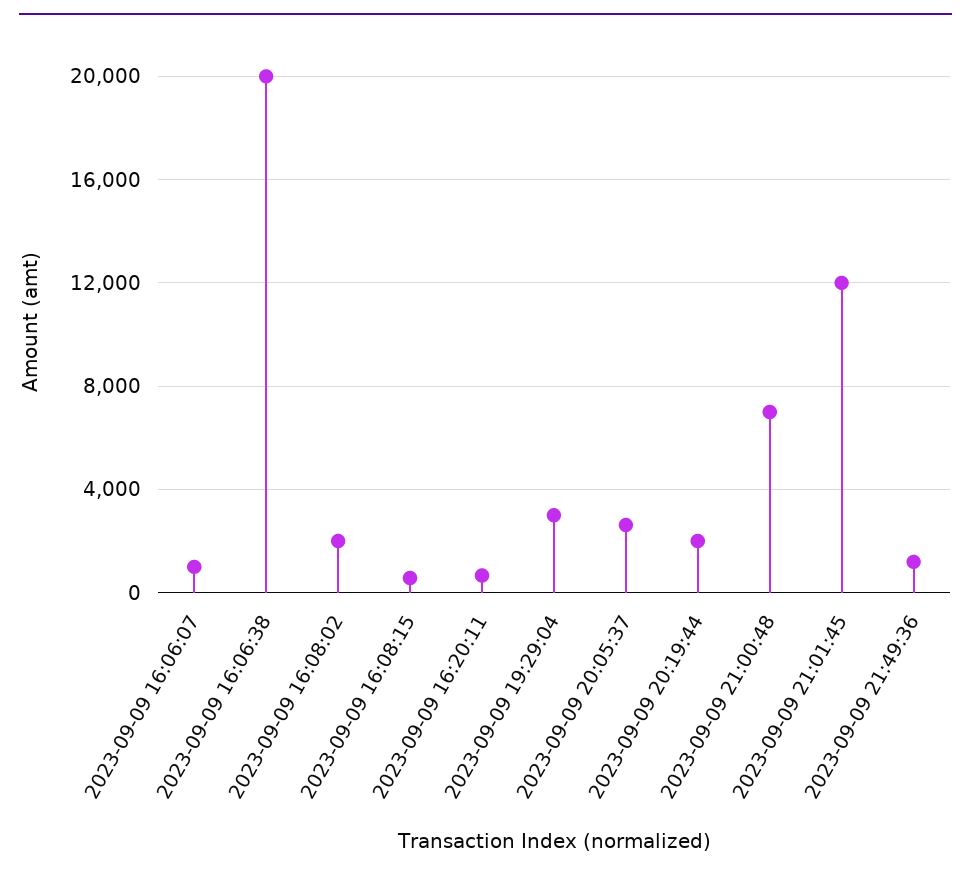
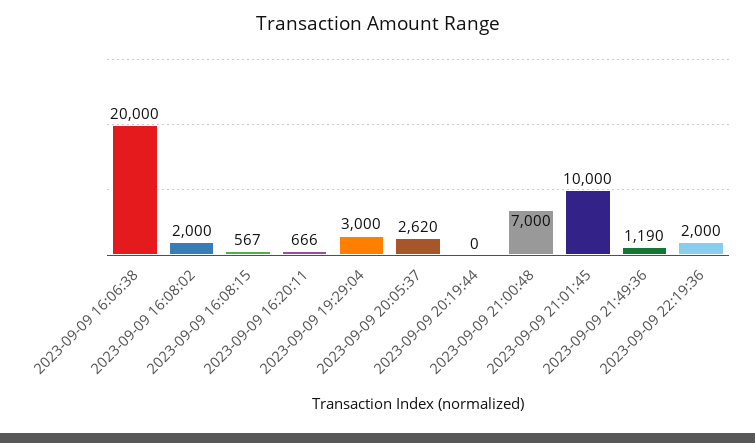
2023-09-09 16:06:07: 1000 -> none
2023-09-09 20:19:44: 2000 -> 0
2023-09-09 21:01:45: 12000 -> 10000
2023-09-09 22:19:36: none -> 2000

